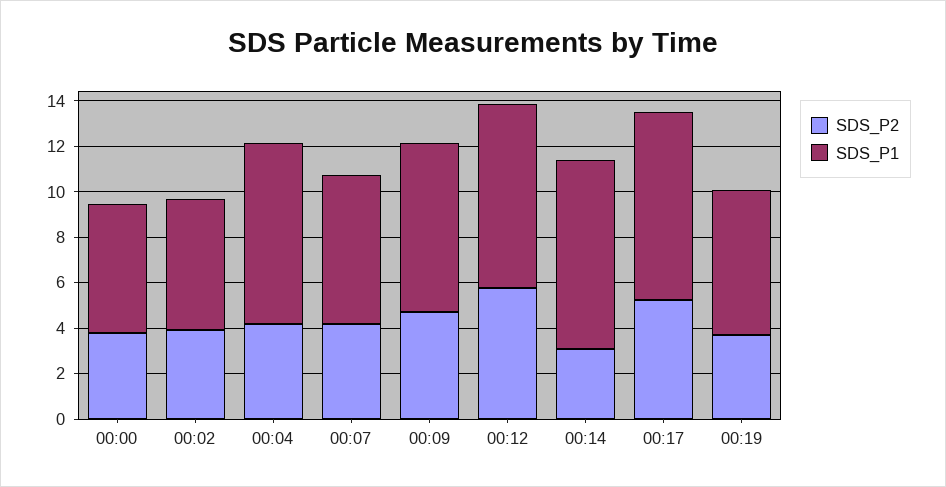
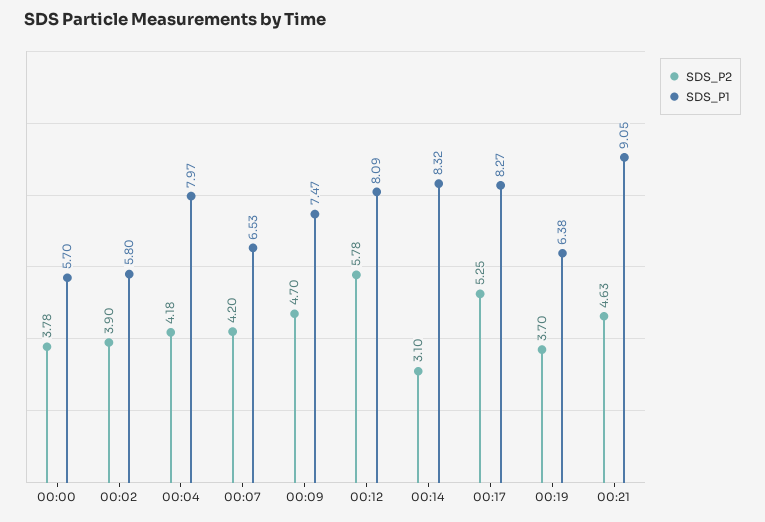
SDS_P2, 00:21: none -> 4.63
SDS_P1, 00:21: none -> 9.05

